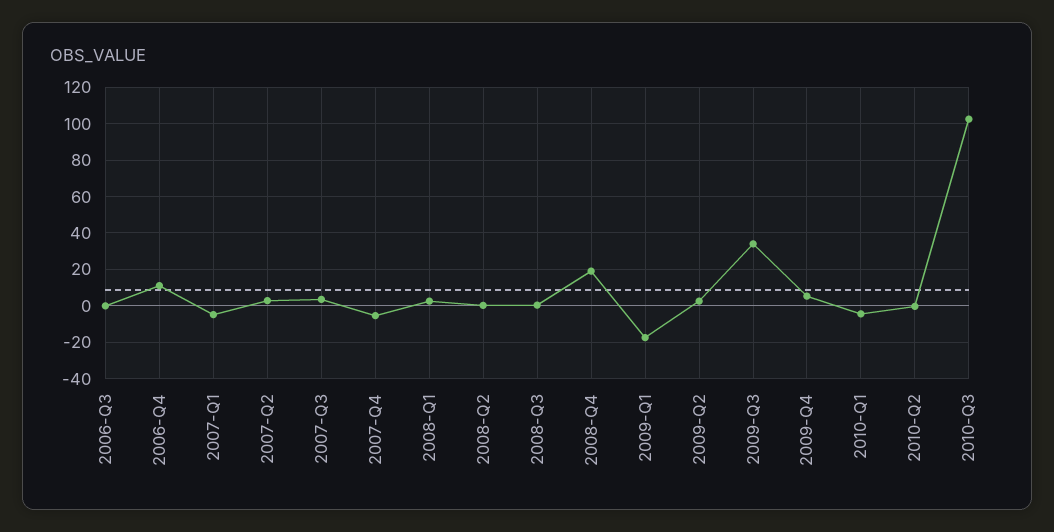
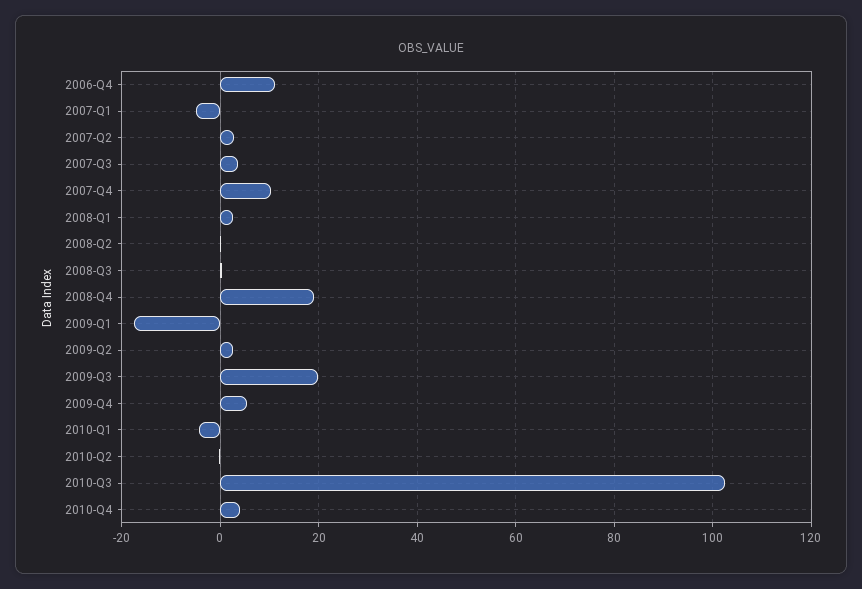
2006-Q3: 0 -> none
2007-Q4: -5 -> 10
2009-Q3: 35 -> 20
2010-Q4: none -> 4

